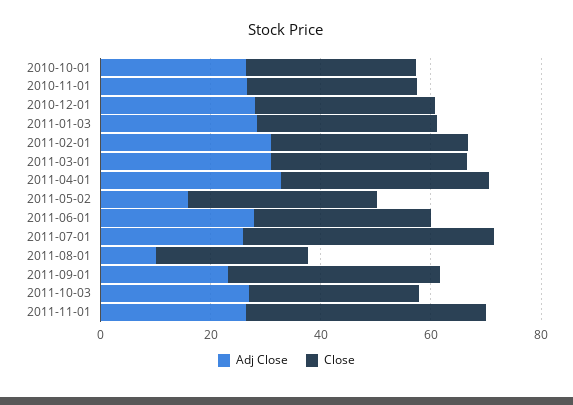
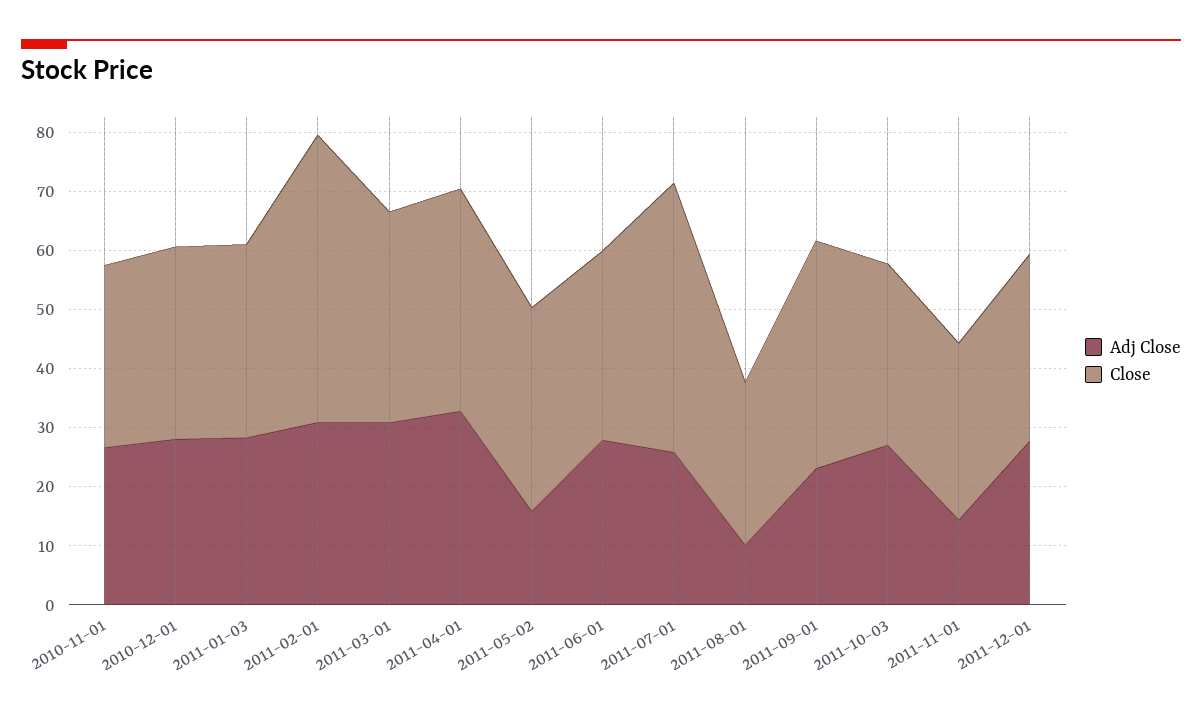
Adj Close, 2010-10-01: 25 -> none
Close, 2010-10-01: 30 -> none
Close, 2011-02-01: 35 -> 48
Adj Close, 2011-11-01: 25 -> 14
Close, 2011-11-01: 45 -> 30
Adj Close, 2011-12-01: none -> 28
Close, 2011-12-01: none -> 32

